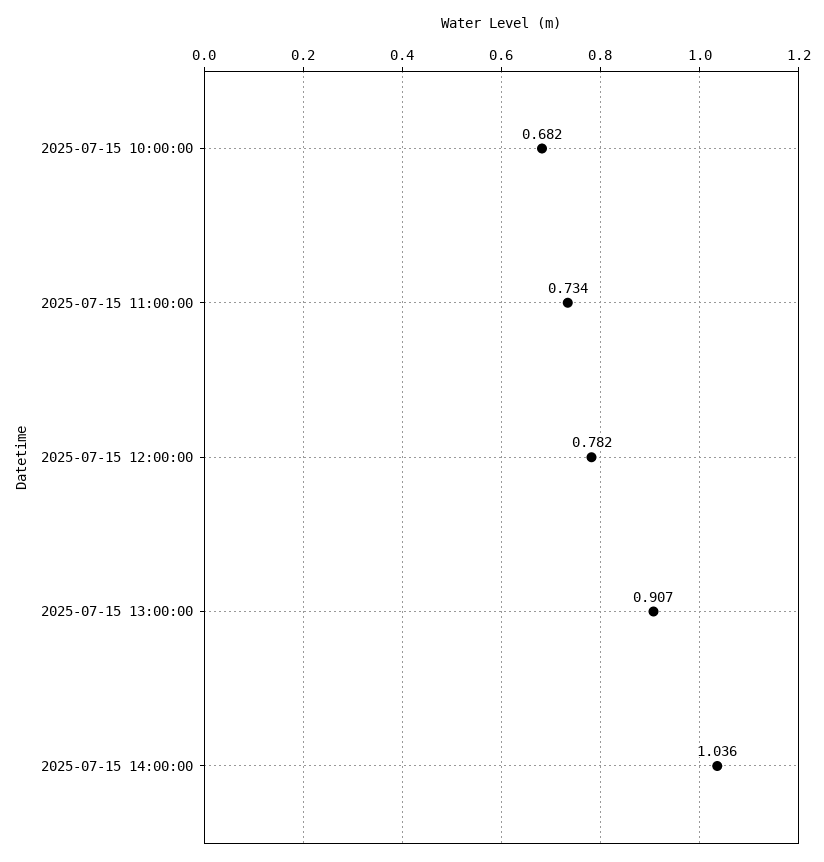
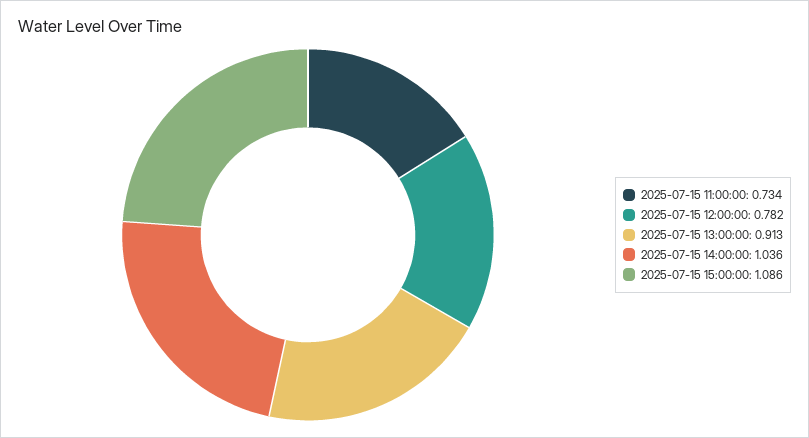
2025-07-15 10:00:00: 0.682 -> none
2025-07-15 13:00:00: 0.907 -> 0.913
2025-07-15 15:00:00: none -> 1.086

